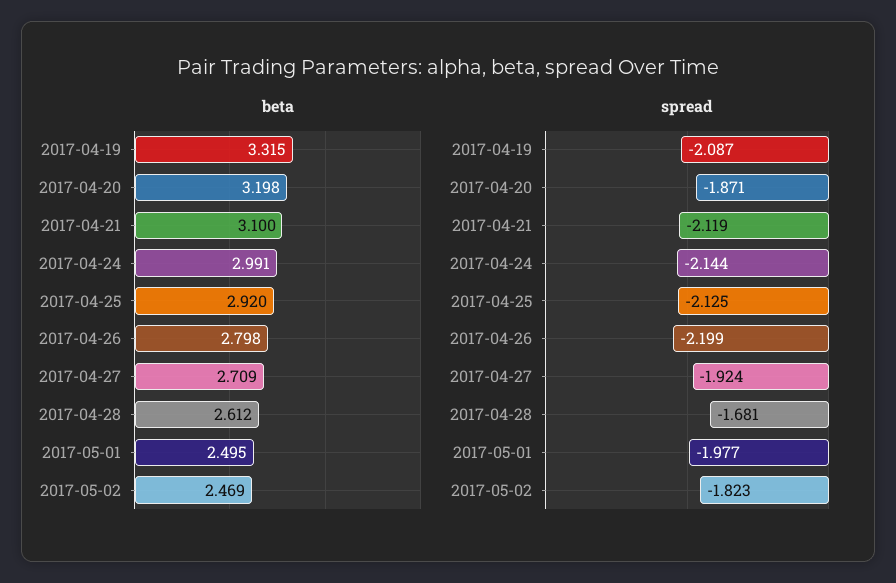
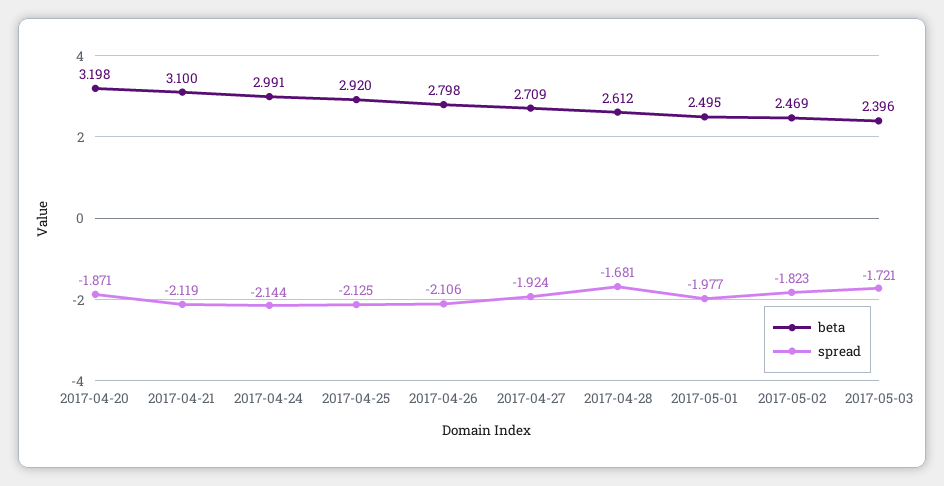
beta, 2017-04-19: 3.315 -> none
spread, 2017-04-19: -2.087 -> none
spread, 2017-04-26: -2.199 -> -2.106
beta, 2017-05-03: none -> 2.396
spread, 2017-05-03: none -> -1.721

